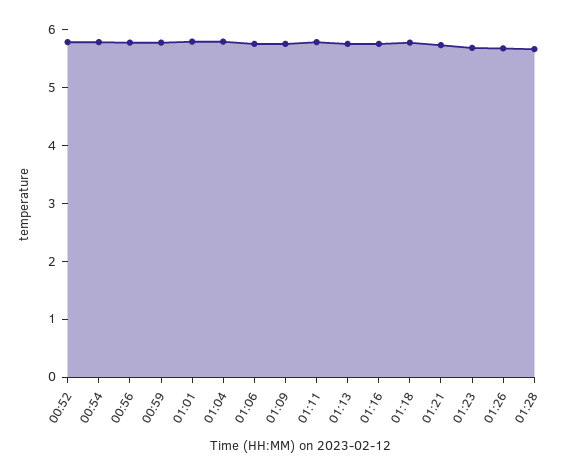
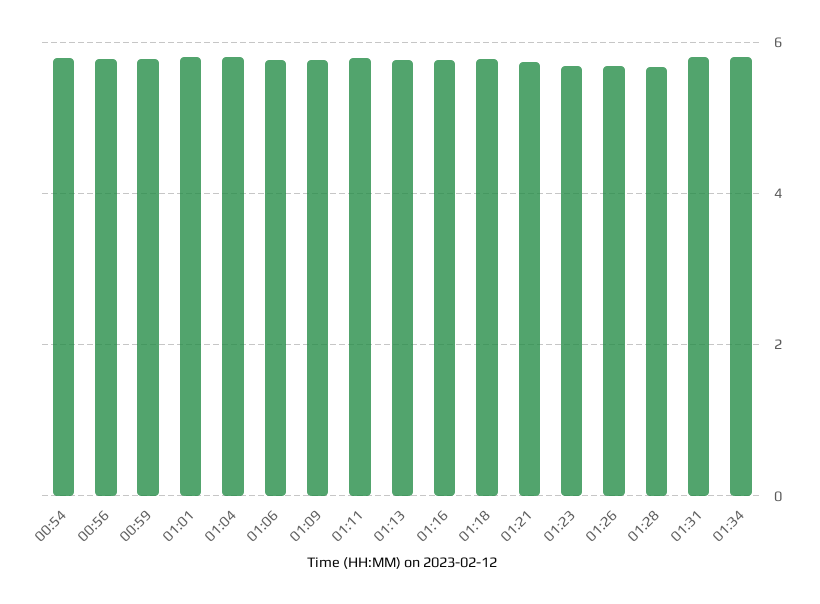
00:52: 5.8 -> none
01:31: none -> 5.8
01:34: none -> 5.8

